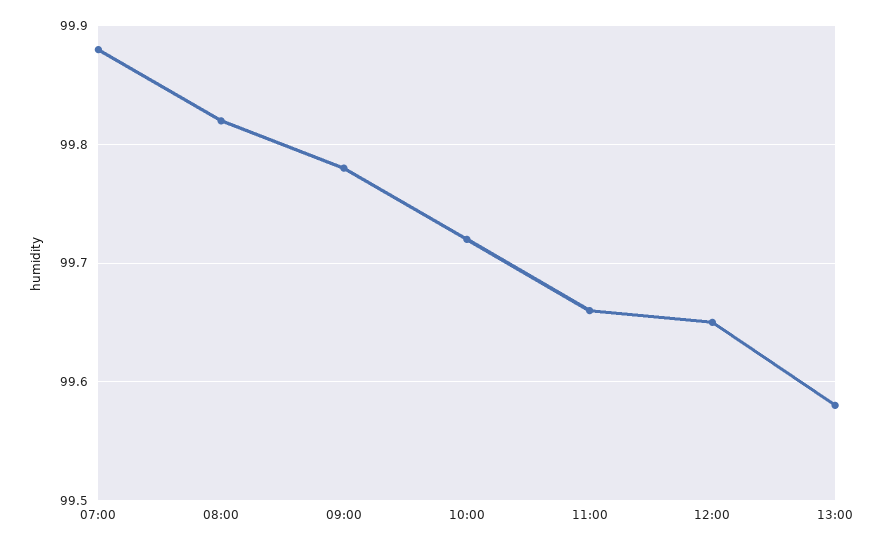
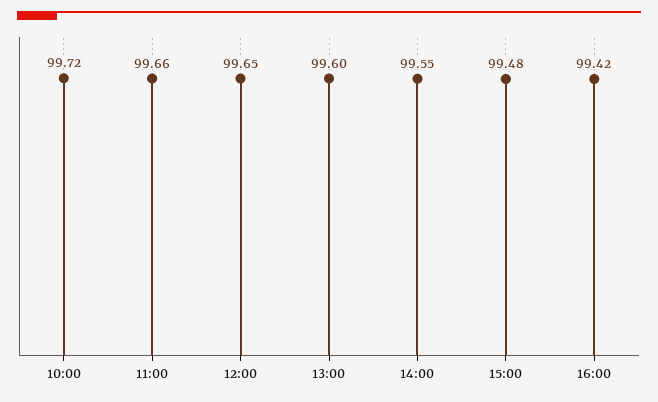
07:00: 99.88 -> none
08:00: 99.82 -> none
09:00: 99.78 -> none
13:00: 99.58 -> 99.6
14:00: none -> 99.55
15:00: none -> 99.48
16:00: none -> 99.42

